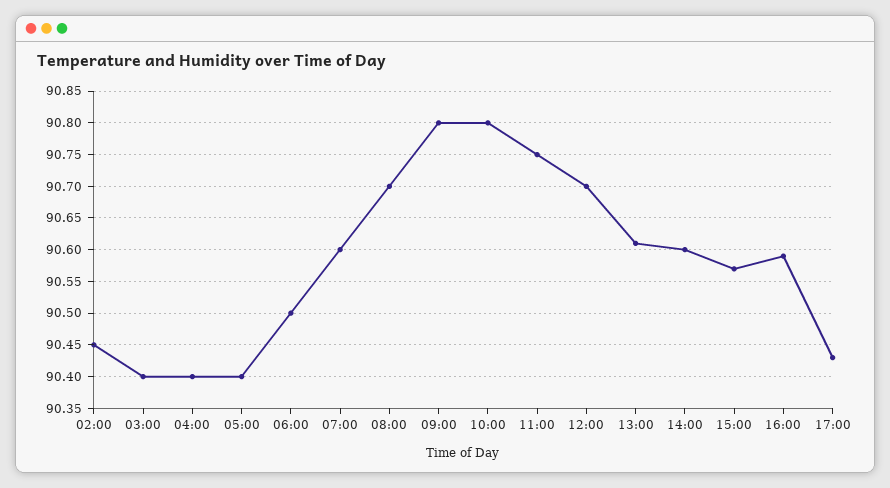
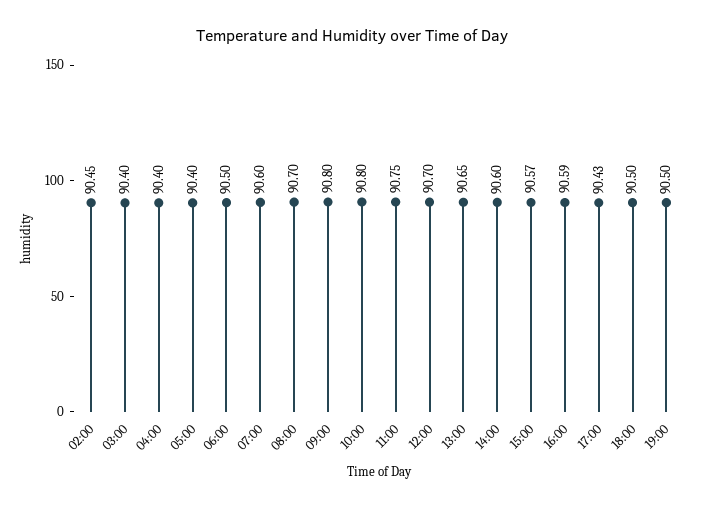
13:00: 90.61 -> 90.65
18:00: none -> 90.5
19:00: none -> 90.5

